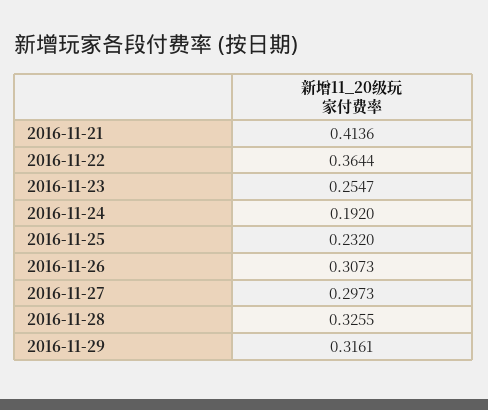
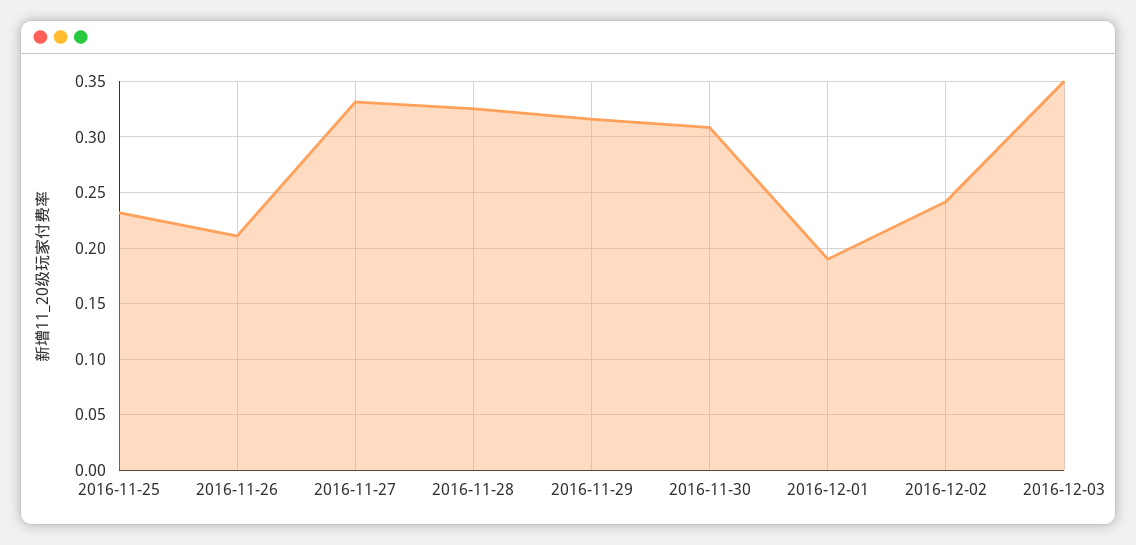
2016-11-21: 0.4136 -> none
2016-11-22: 0.3644 -> none
2016-11-23: 0.2547 -> none
2016-11-24: 0.192 -> none
2016-11-26: 0.3073 -> 0.21
2016-11-27: 0.2973 -> 0.33
2016-11-30: none -> 0.31
2016-12-01: none -> 0.19
2016-12-02: none -> 0.24
2016-12-03: none -> 0.35

